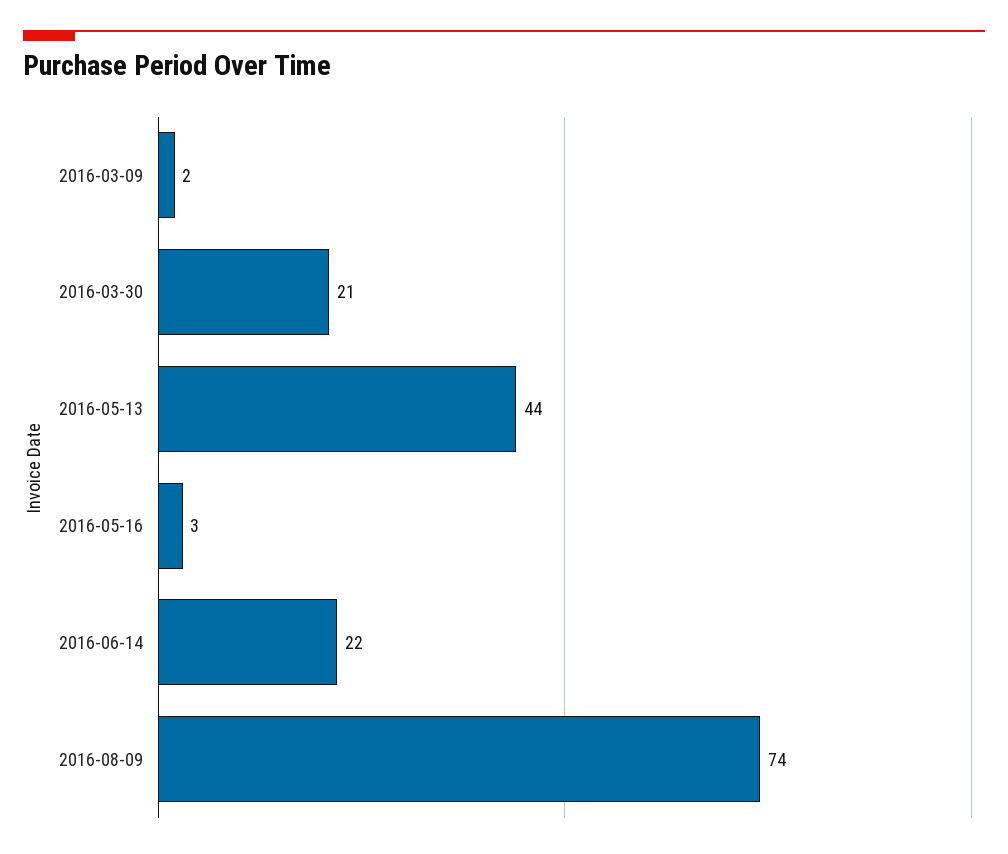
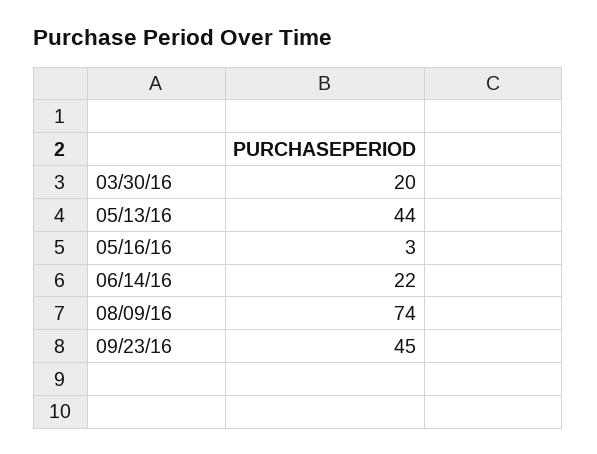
2016-03-09: 2 -> none
2016-03-30: 21 -> 20
09/23/16: none -> 45

